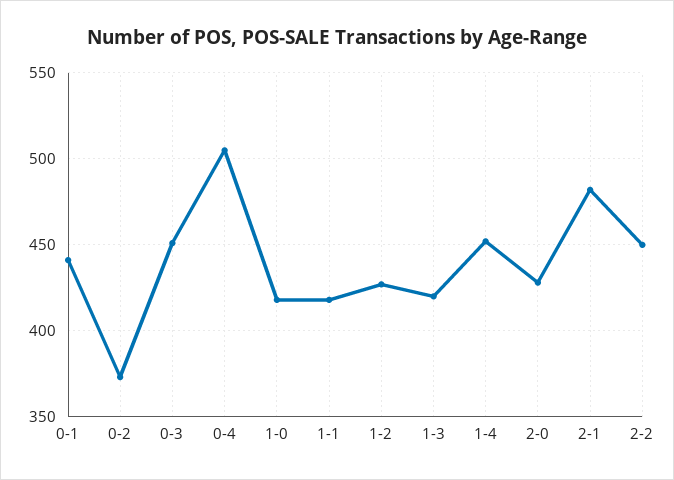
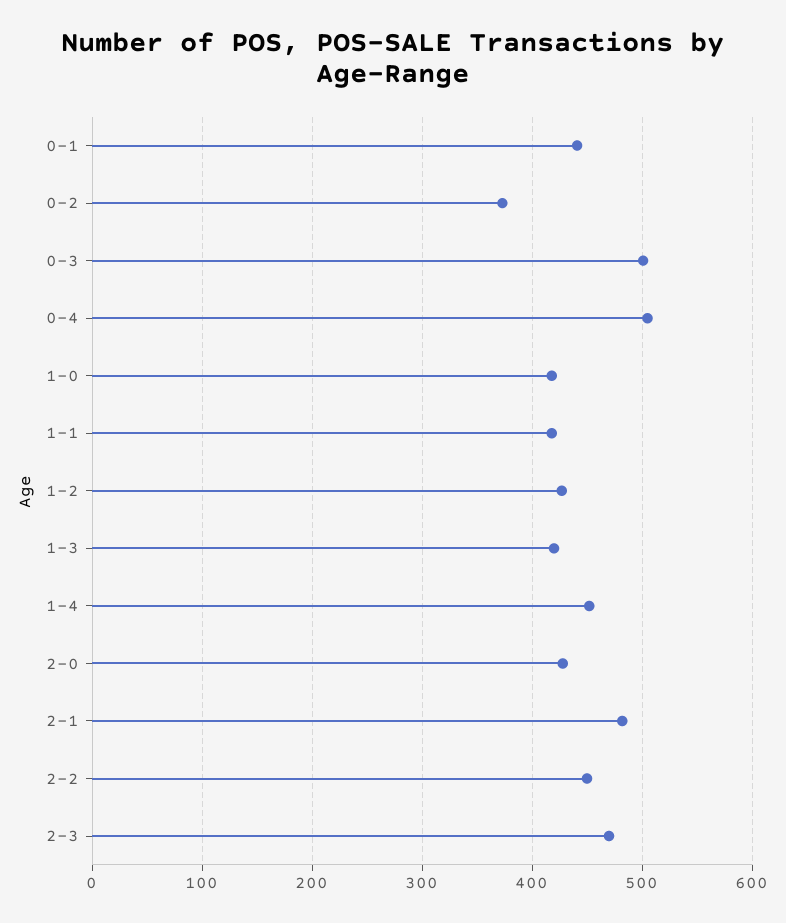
0-3: 450 -> 500
2-3: none -> 470

